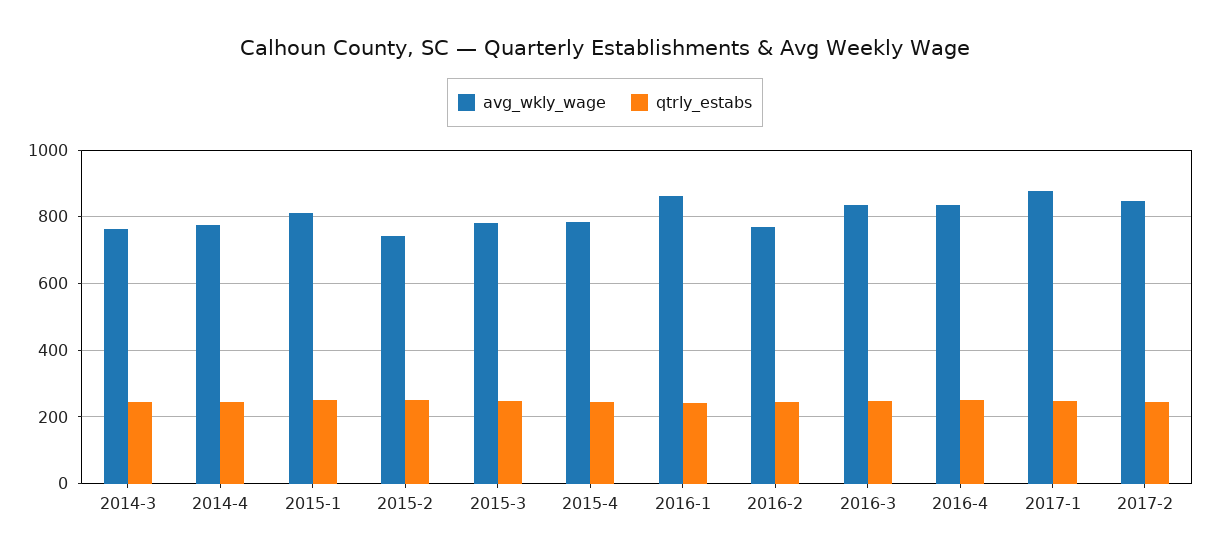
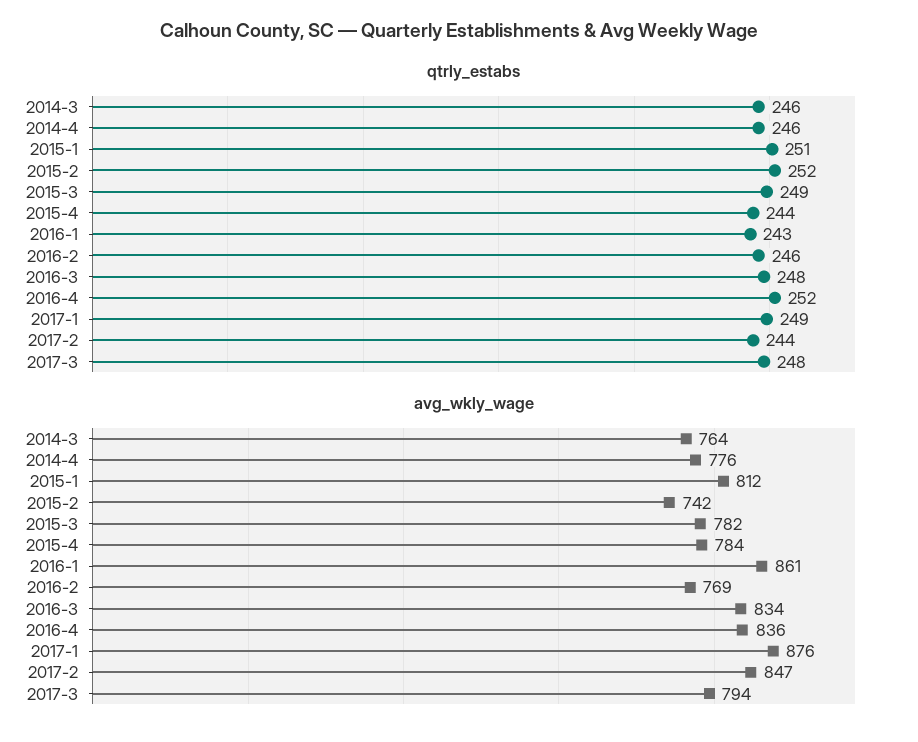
qtrly_estabs, 2017-3: none -> 248
avg_wkly_wage, 2017-3: none -> 794

